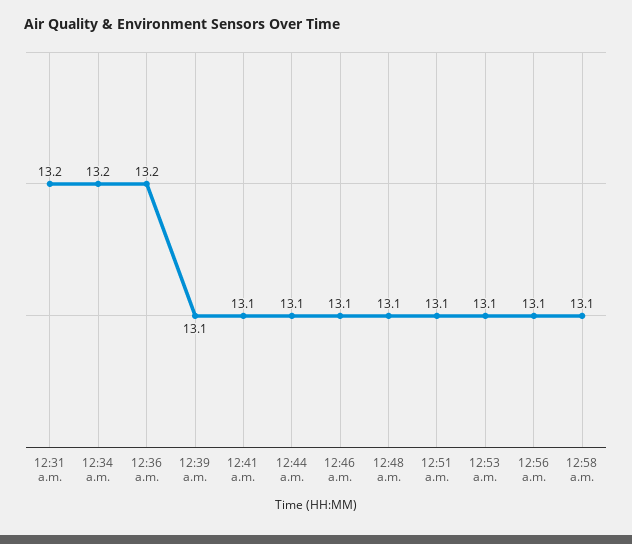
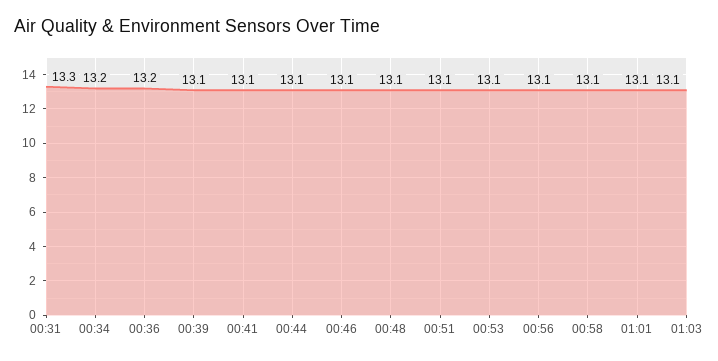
12:31 a.m.: 13.2 -> 13.3
01:01: none -> 13.1
01:03: none -> 13.1

